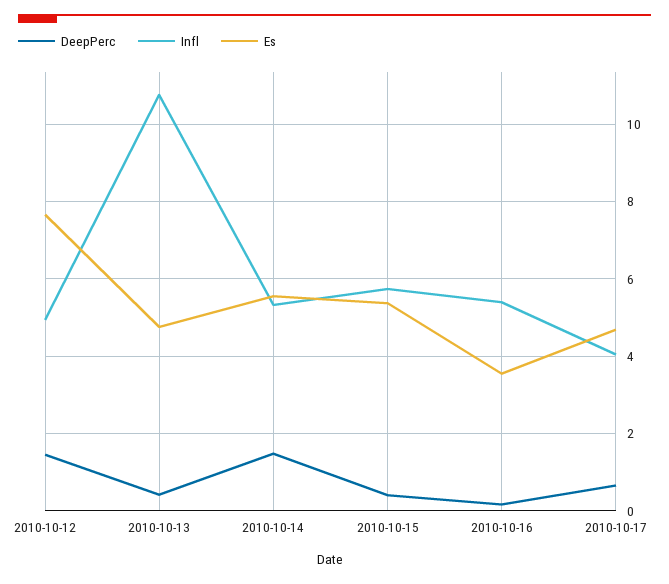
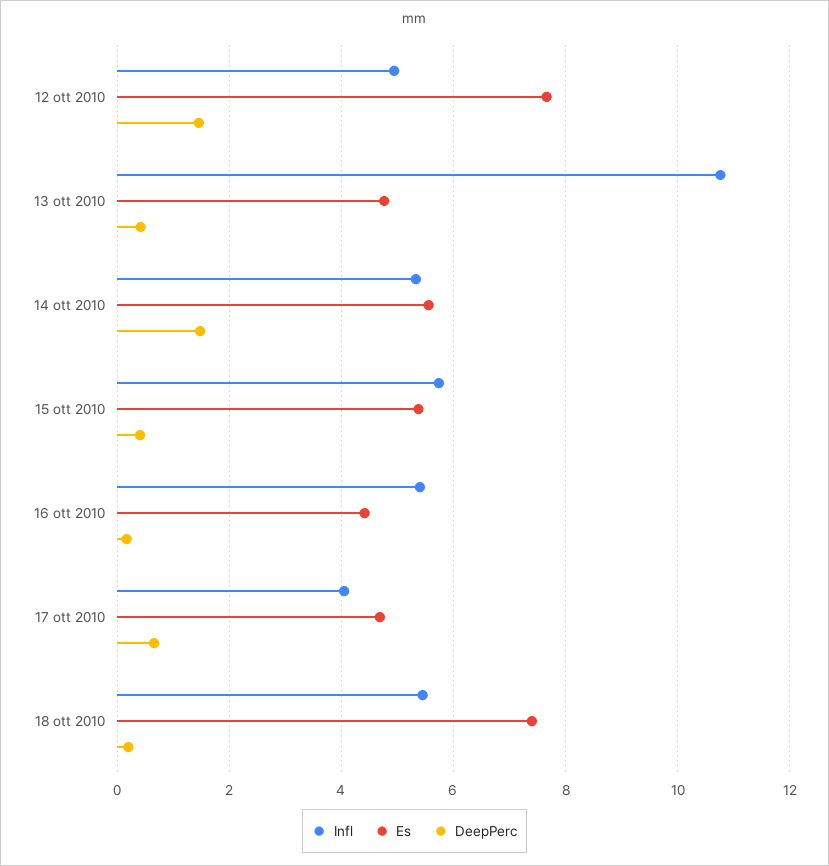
Es, 2010-10-16: 3.6 -> 4.4
Infl, 18 ott 2010: none -> 5.4
Es, 18 ott 2010: none -> 7.4
DeepPerc, 18 ott 2010: none -> 0.2

